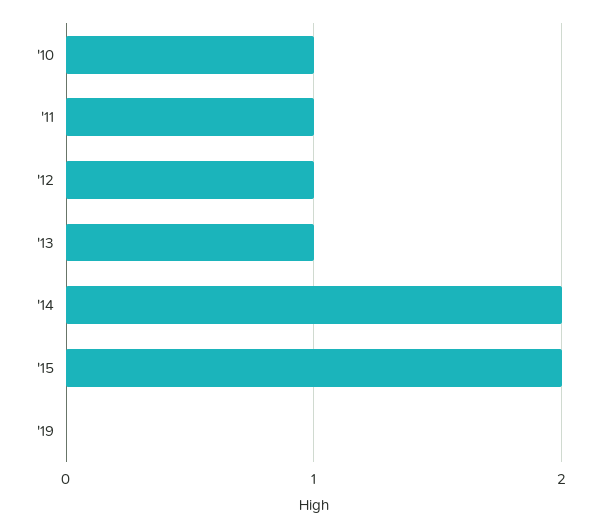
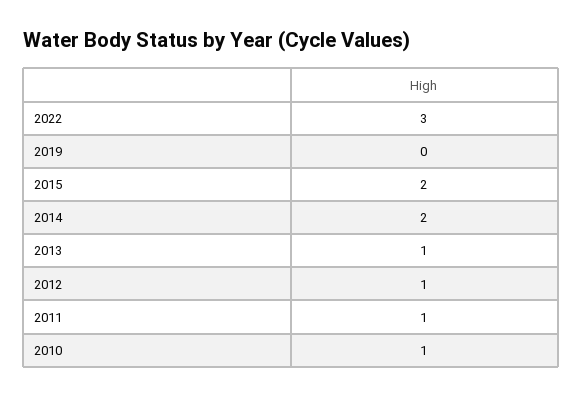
2022: none -> 3

